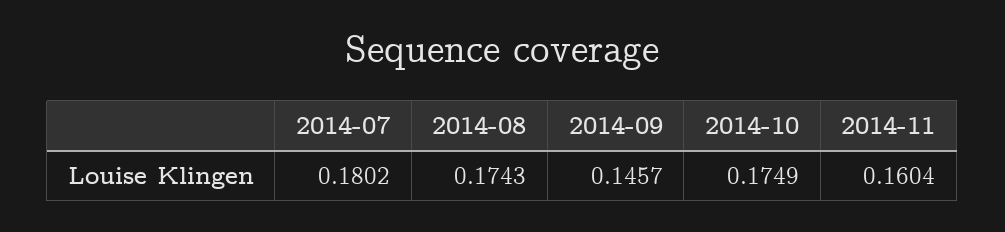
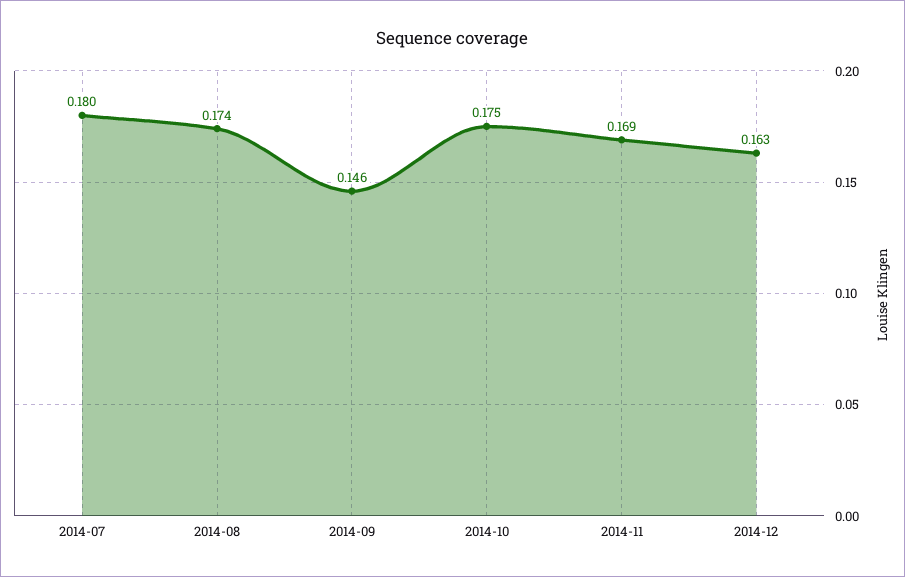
2014-11: 0.1604 -> 0.169
2014-12: none -> 0.163

